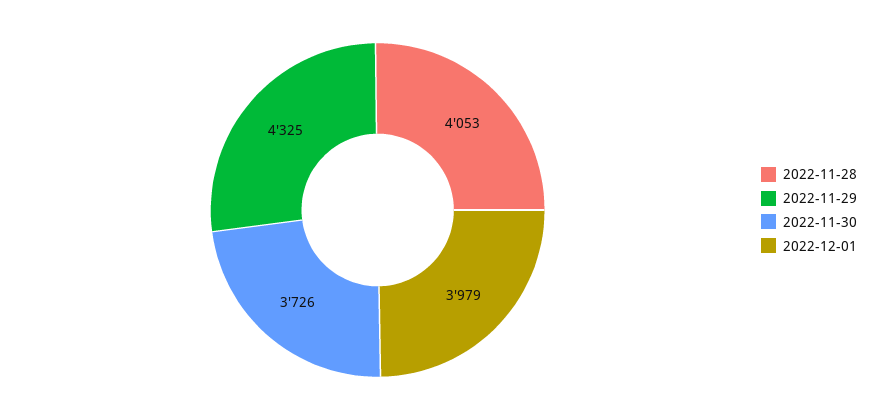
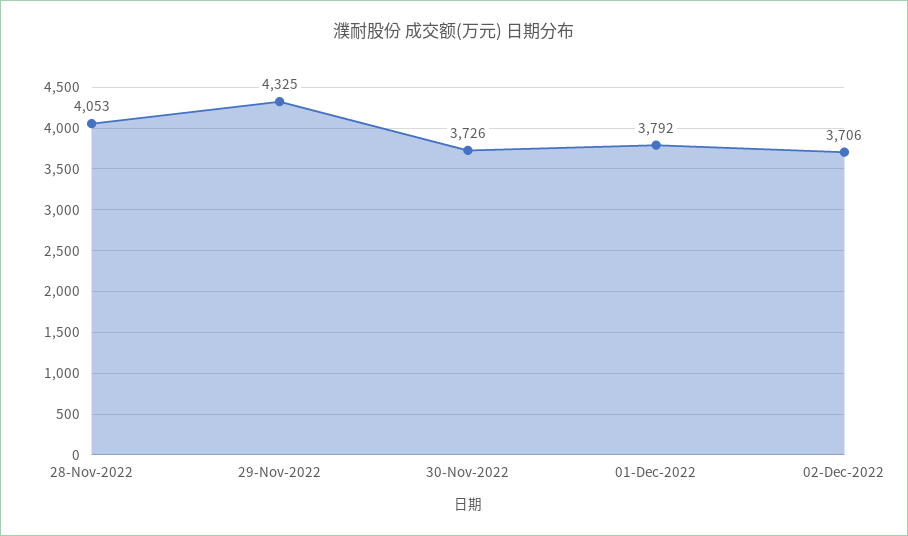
2022-12-01: 3979 -> 3792
02-Dec-2022: none -> 3706

